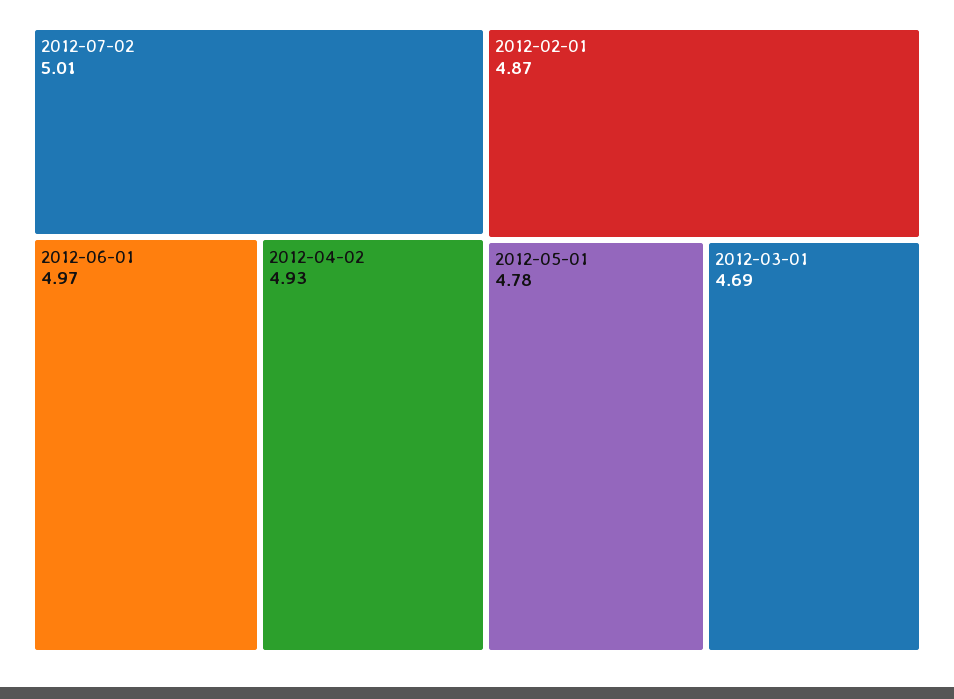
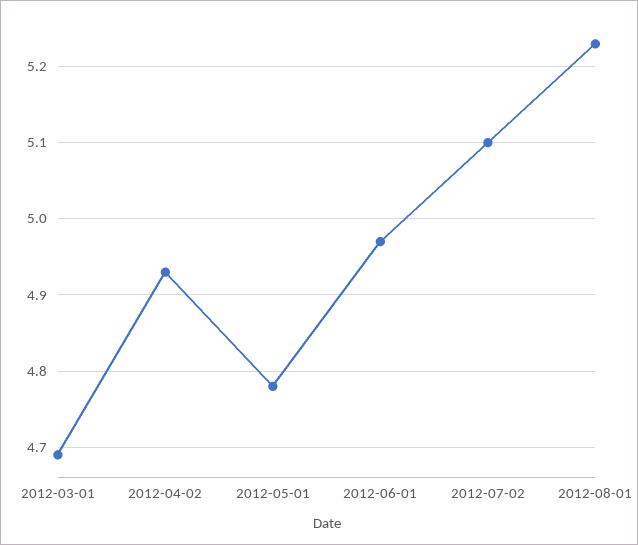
2012-07-02: 5.01 -> 5.1
2012-02-01: 4.87 -> none
2012-08-01: none -> 5.23

